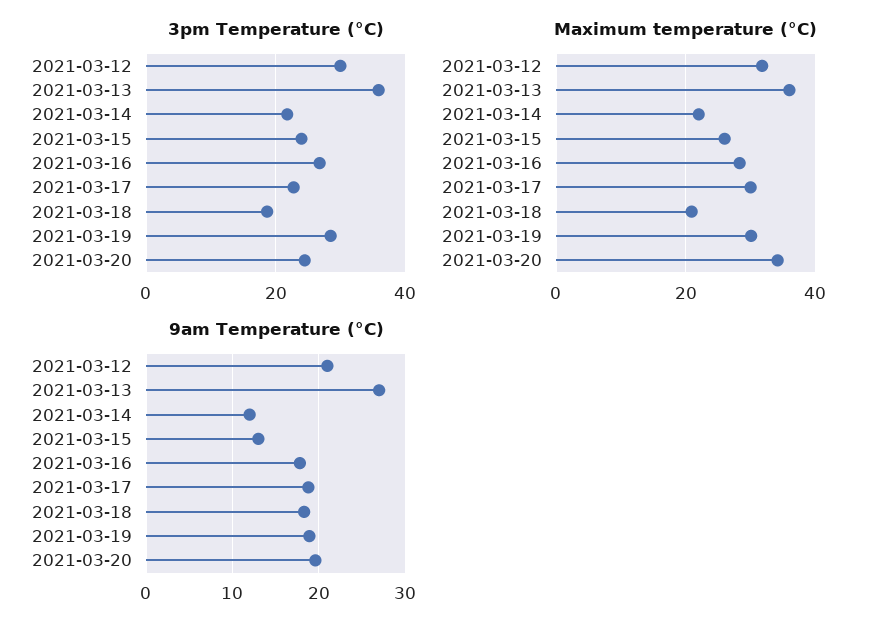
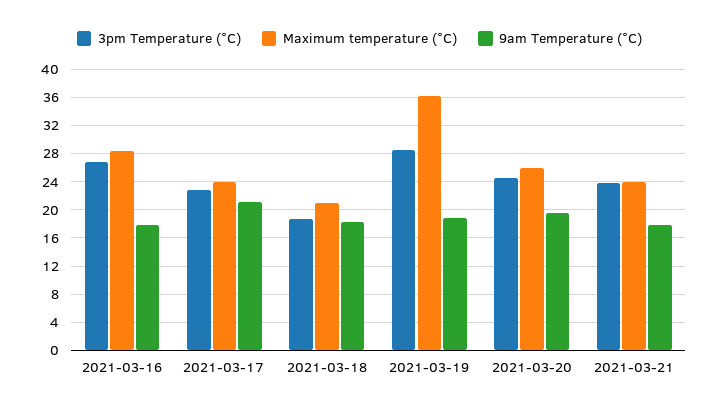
3pm Temperature (°C), 2021-03-12: 30 -> none
3pm Temperature (°C), 2021-03-13: 36 -> none
3pm Temperature (°C), 2021-03-14: 22 -> none
3pm Temperature (°C), 2021-03-15: 24 -> none
Maximum temperature (°C), 2021-03-12: 32 -> none
Maximum temperature (°C), 2021-03-13: 36 -> none
Maximum temperature (°C), 2021-03-14: 22 -> none
Maximum temperature (°C), 2021-03-15: 26 -> none
Maximum temperature (°C), 2021-03-17: 30 -> 24
Maximum temperature (°C), 2021-03-19: 30 -> 36
Maximum temperature (°C), 2021-03-20: 34 -> 26
9am Temperature (°C), 2021-03-12: 21 -> none
9am Temperature (°C), 2021-03-13: 27 -> none
9am Temperature (°C), 2021-03-14: 12 -> none
9am Temperature (°C), 2021-03-15: 13 -> none
9am Temperature (°C), 2021-03-17: 19 -> 21
3pm Temperature (°C), 2021-03-21: none -> 24
Maximum temperature (°C), 2021-03-21: none -> 24
9am Temperature (°C), 2021-03-21: none -> 18

